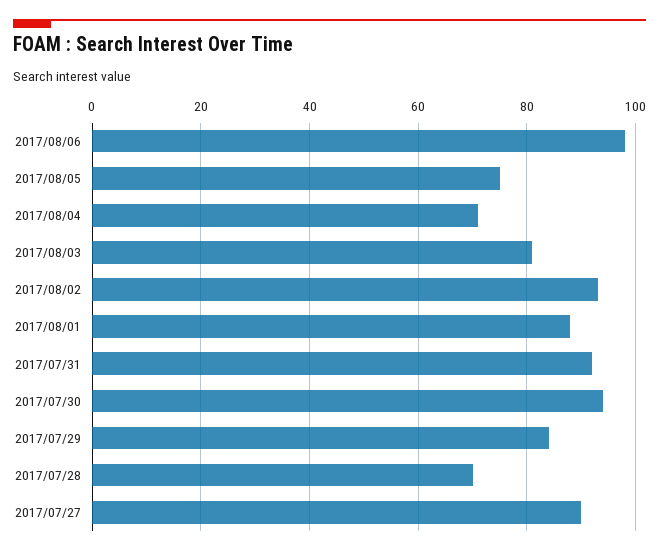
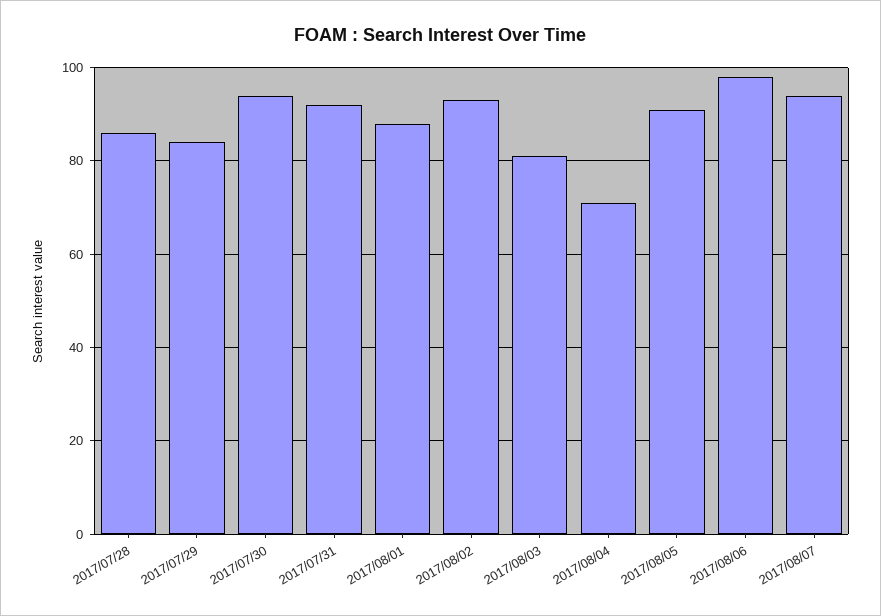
2017/08/05: 75 -> 90
2017/07/28: 70 -> 85
2017/07/27: 90 -> none
2017/08/07: none -> 95

